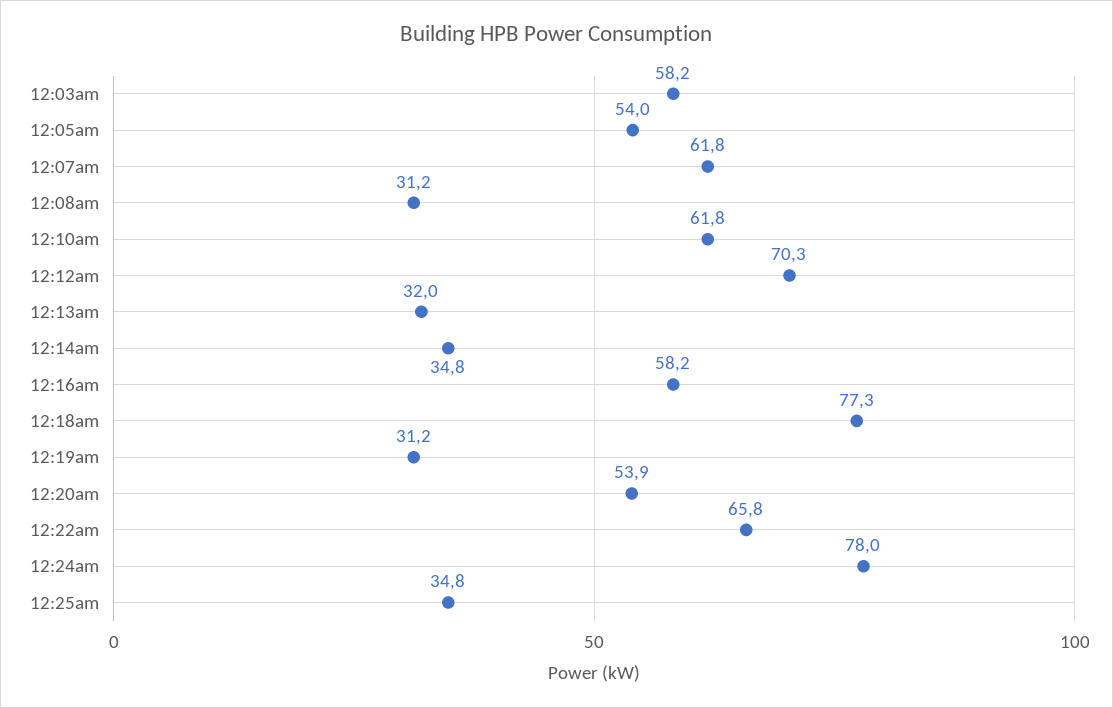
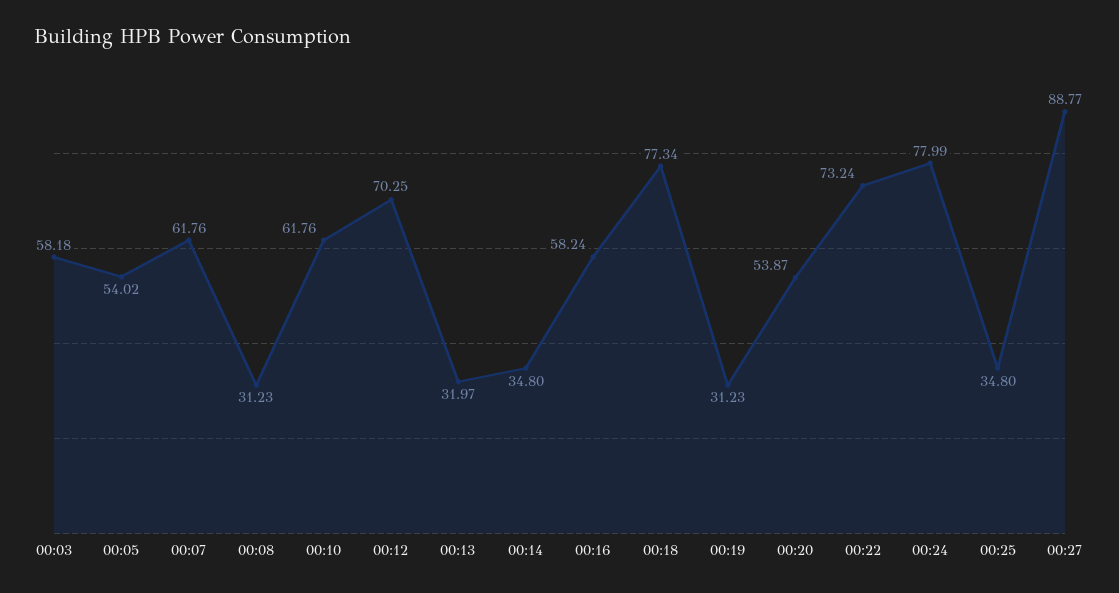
12:22am: 65.8 -> 73.24
00:27: none -> 88.77

